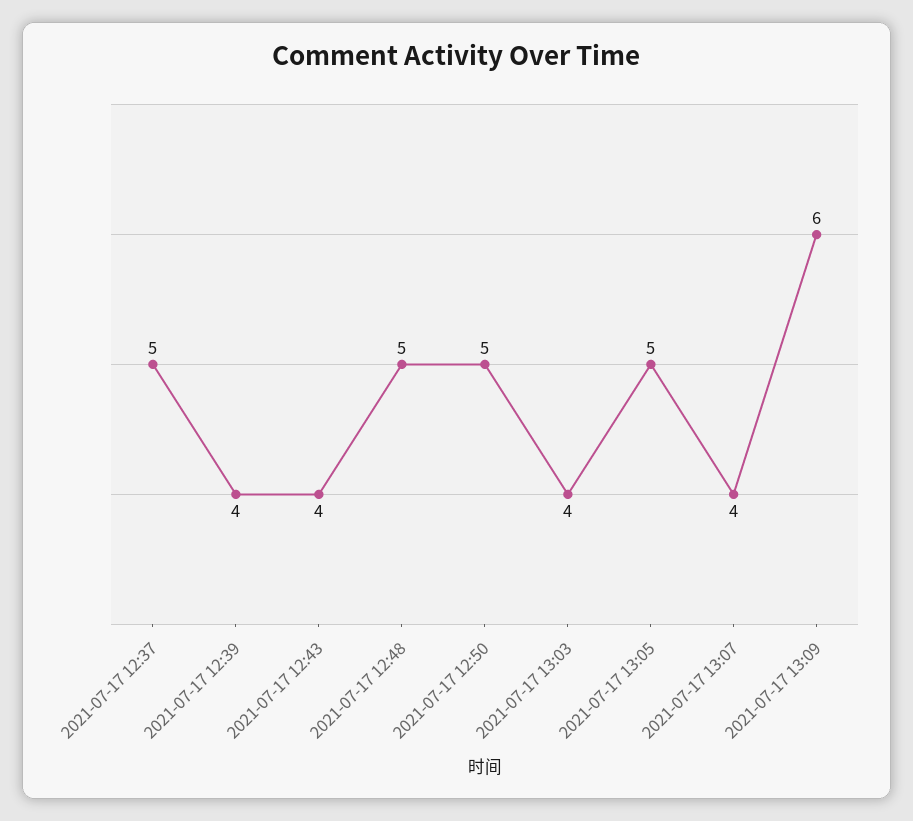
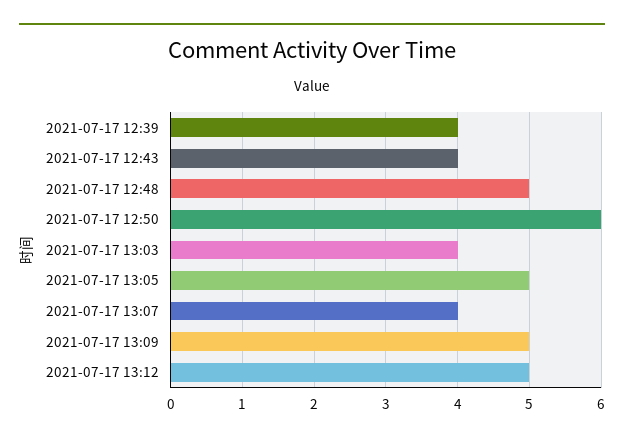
2021-07-17 12:37: 5 -> none
2021-07-17 12:50: 5 -> 6
2021-07-17 13:09: 6 -> 5
2021-07-17 13:12: none -> 5

